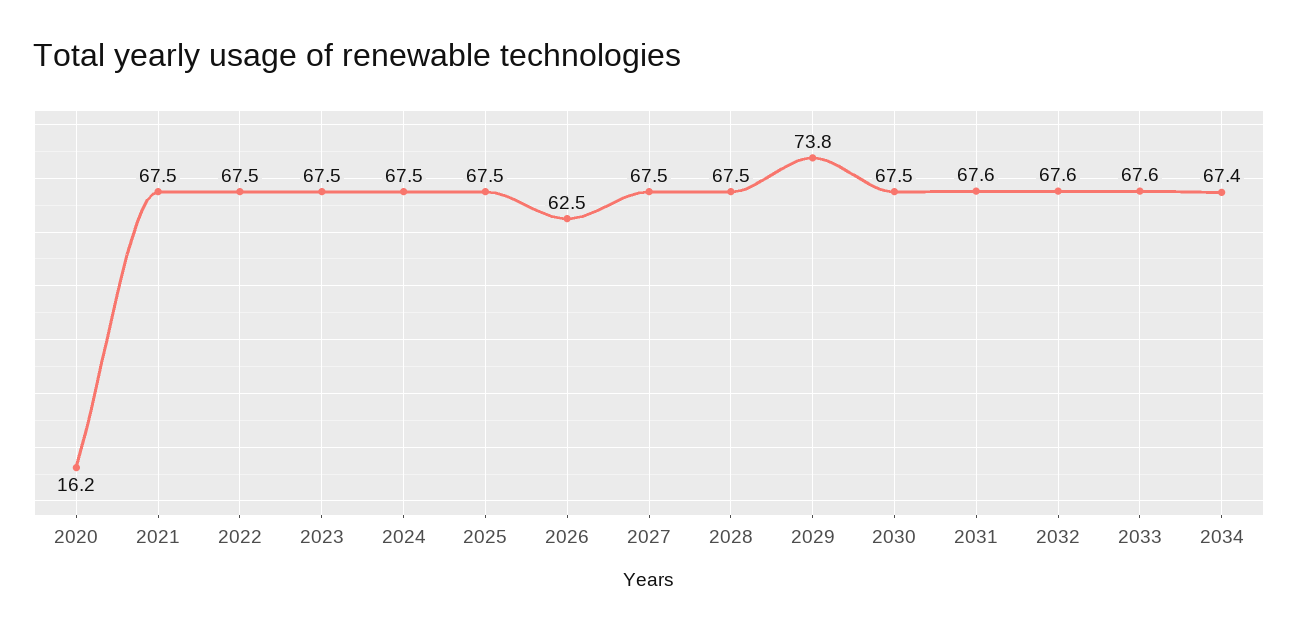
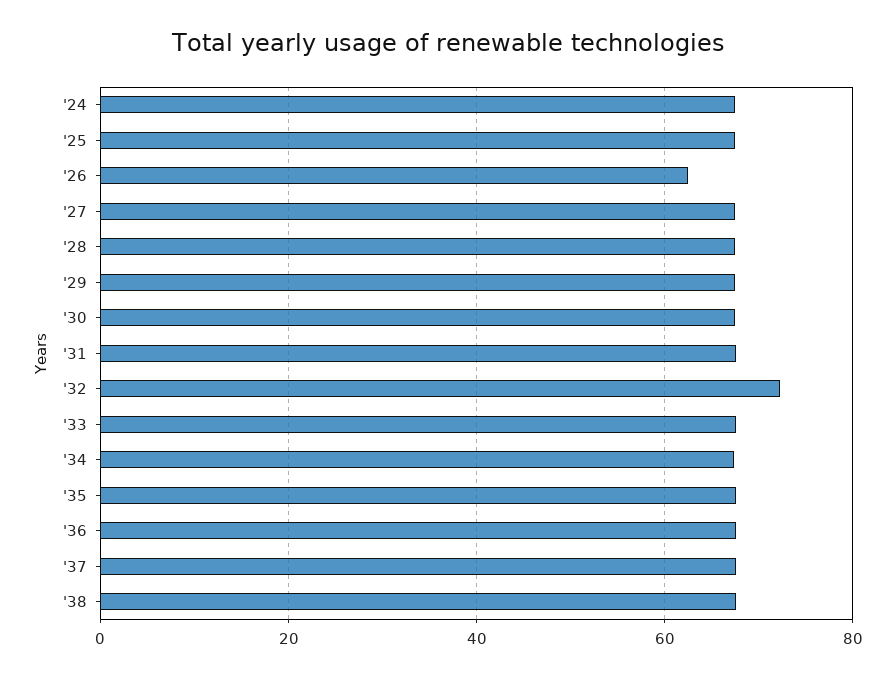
2020: 16.2 -> none
2021: 67.5 -> none
2022: 67.5 -> none
2023: 67.5 -> none
2029: 73.8 -> 68
2032: 67.6 -> 72
'35: none -> 68
'36: none -> 68
'37: none -> 68
'38: none -> 68

